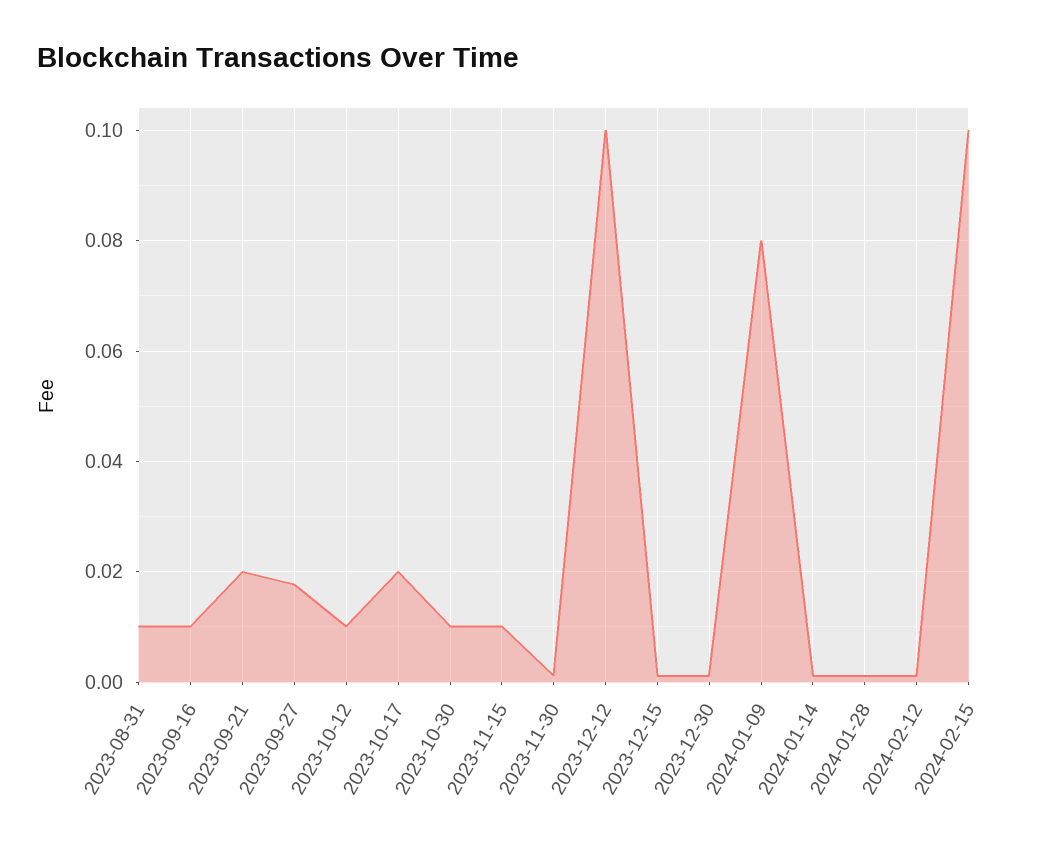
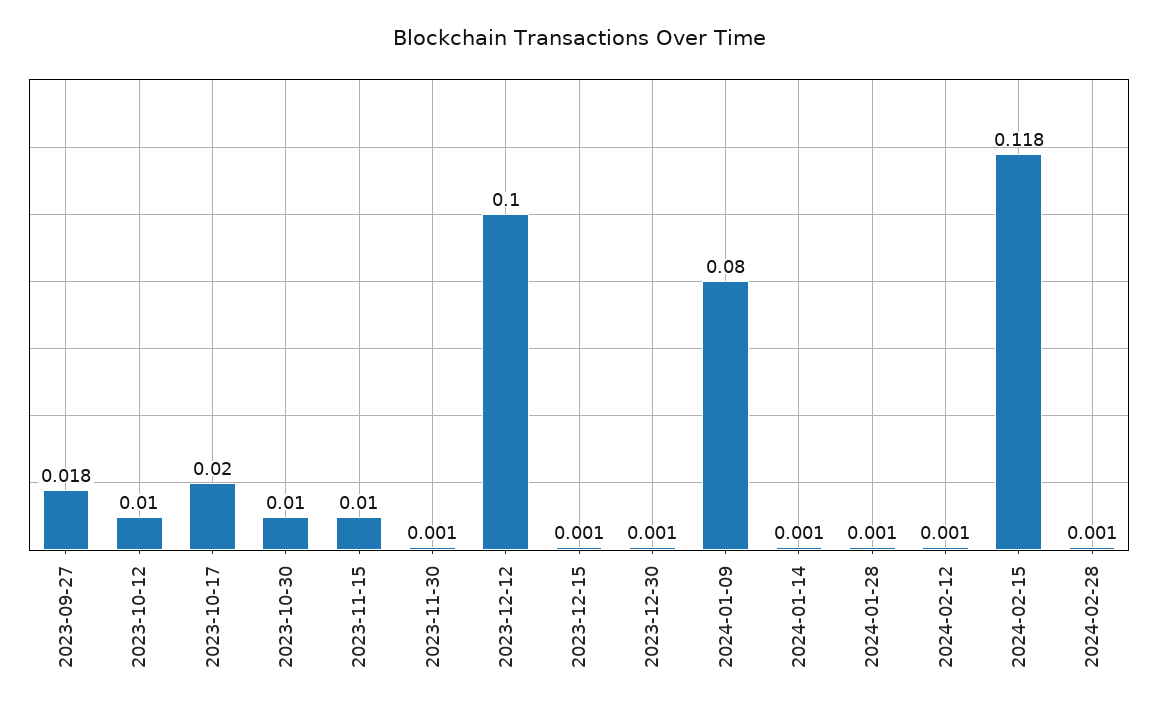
2023-08-31: 0.01 -> none
2023-09-16: 0.01 -> none
2023-09-21: 0.02 -> none
2024-02-15: 0.1 -> 0.118
2024-02-28: none -> 0.001

